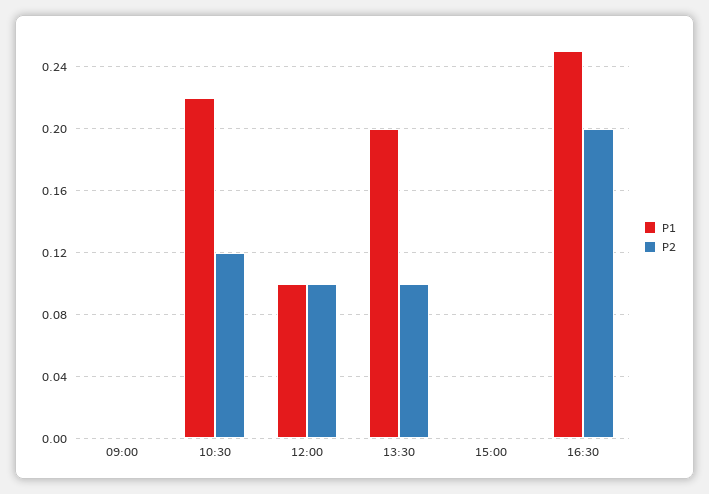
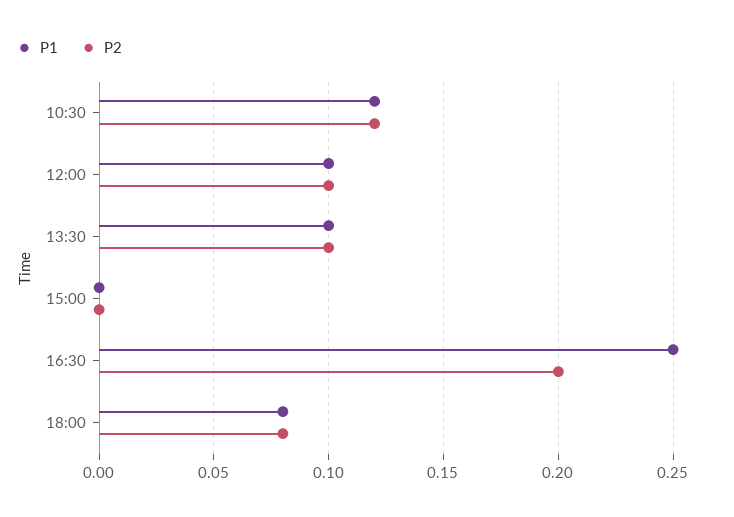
P1, 09:00: 0 -> none
P2, 09:00: 0 -> none
P1, 10:30: 0.22 -> 0.12
P1, 13:30: 0.2 -> 0.1
P1, 18:00: none -> 0.08
P2, 18:00: none -> 0.08

